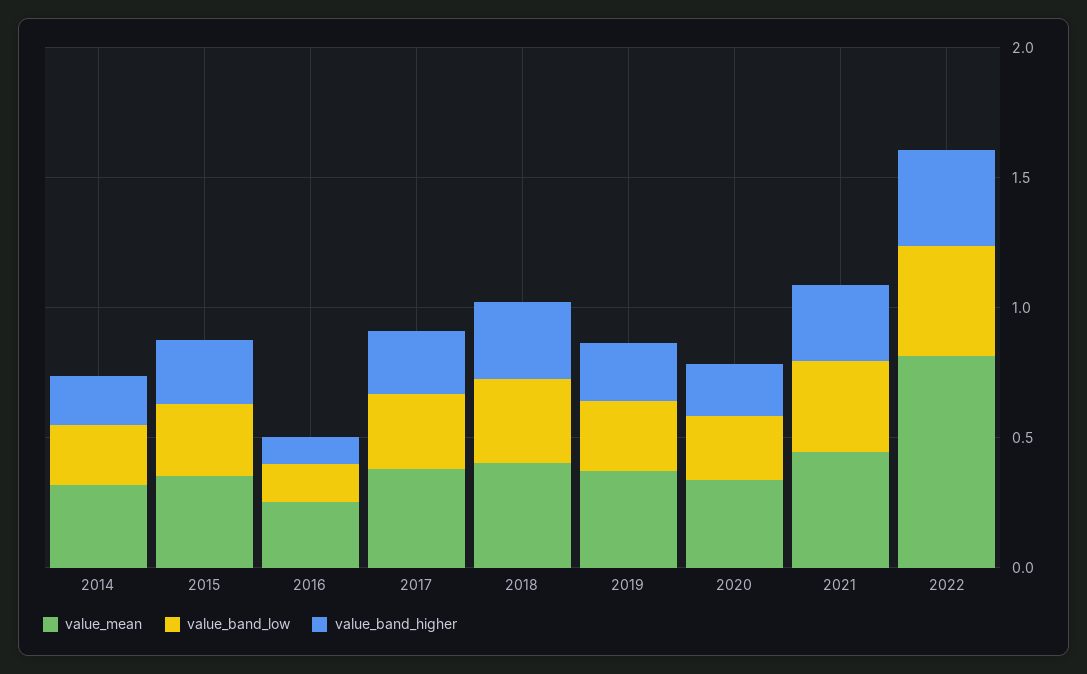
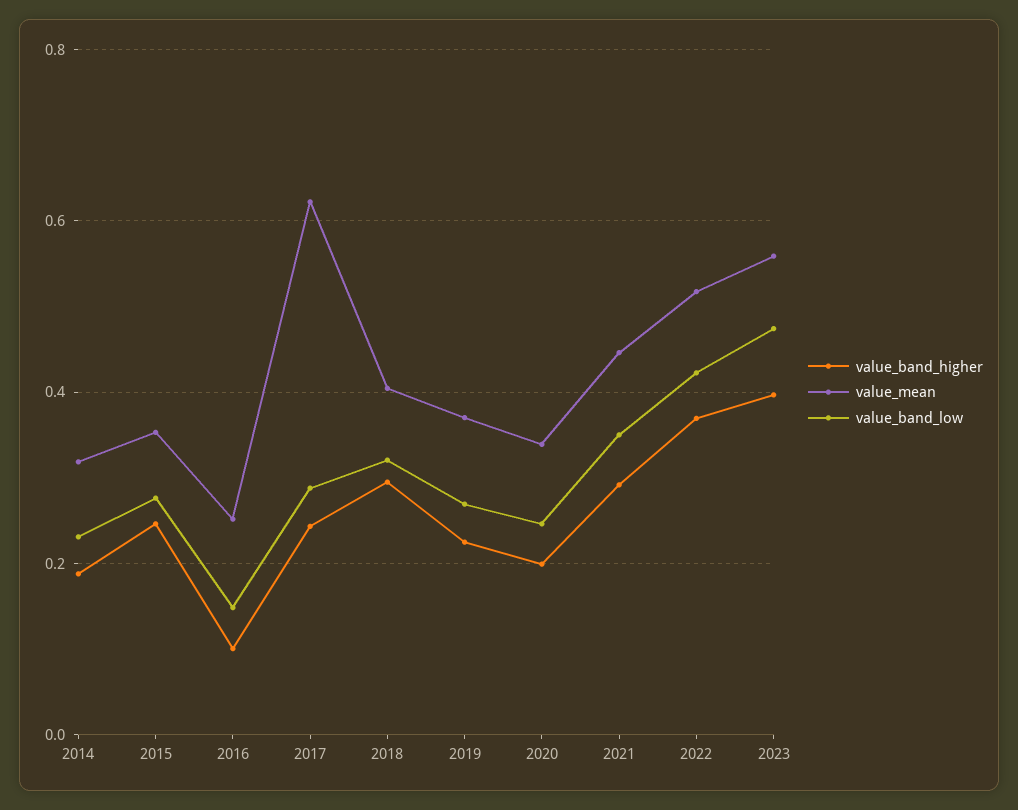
value_mean, 2017: 0.4 -> 0.62
value_mean, 2022: 0.8 -> 0.52
value_band_higher, 2023: none -> 0.4
value_mean, 2023: none -> 0.56
value_band_low, 2023: none -> 0.48

